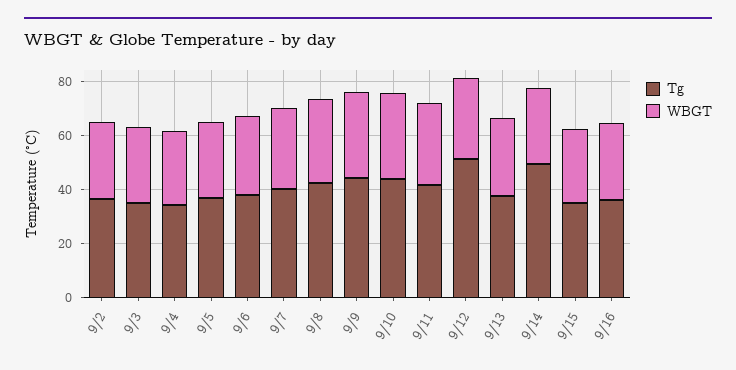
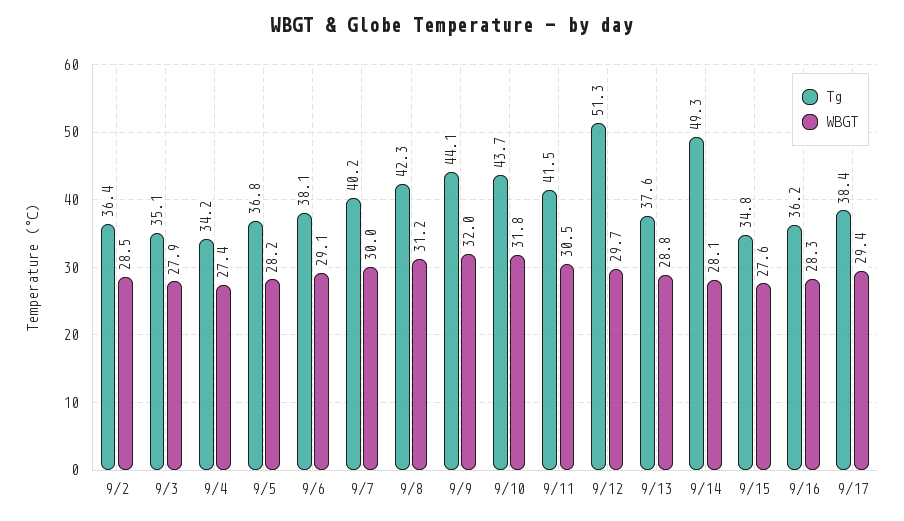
Tg, 9/17: none -> 38.4
WBGT, 9/17: none -> 29.4

